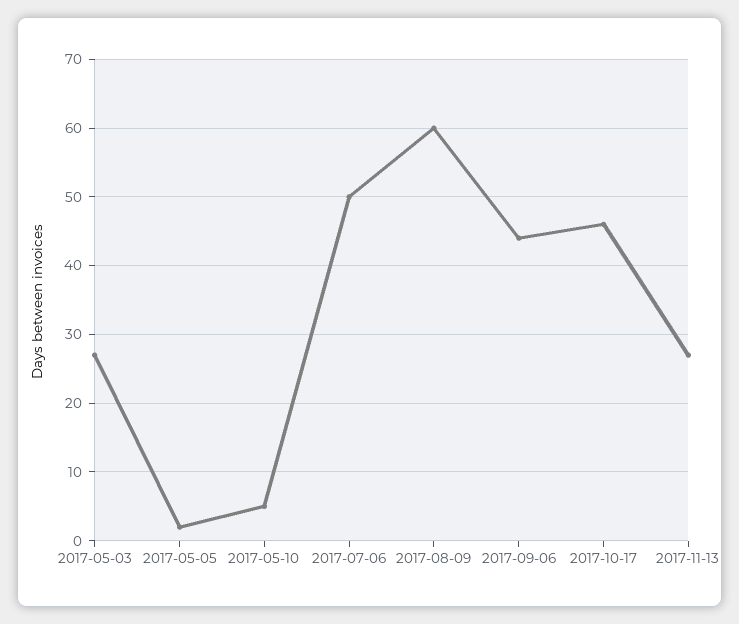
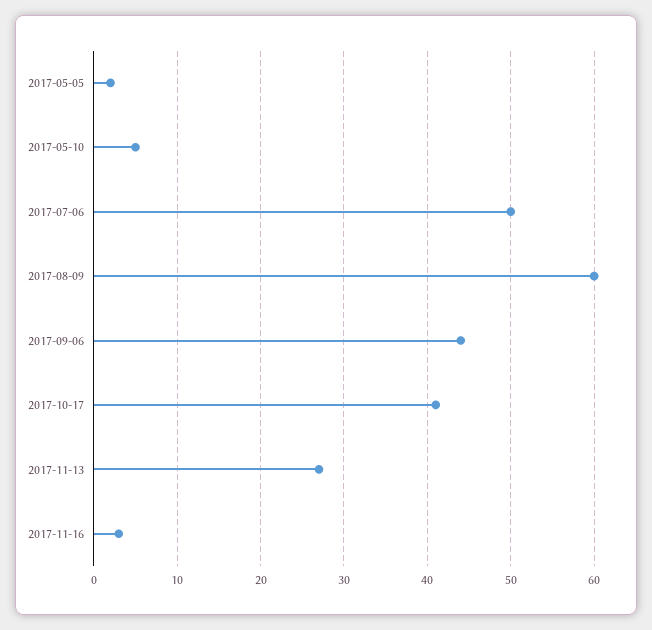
2017-05-03: 27 -> none
2017-10-17: 46 -> 41
2017-11-16: none -> 3

